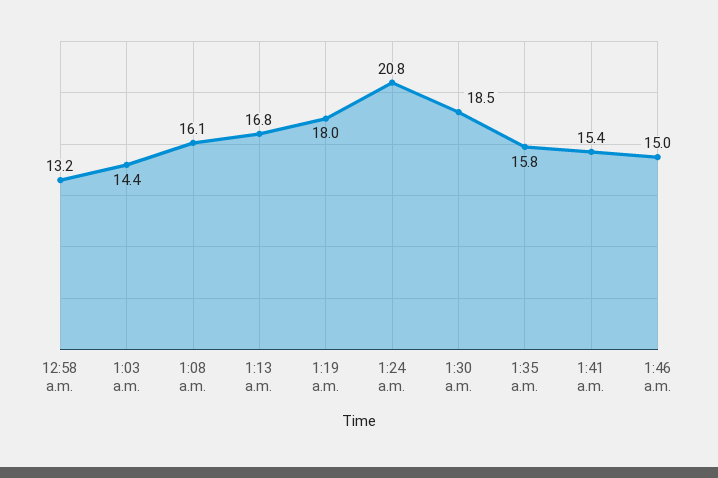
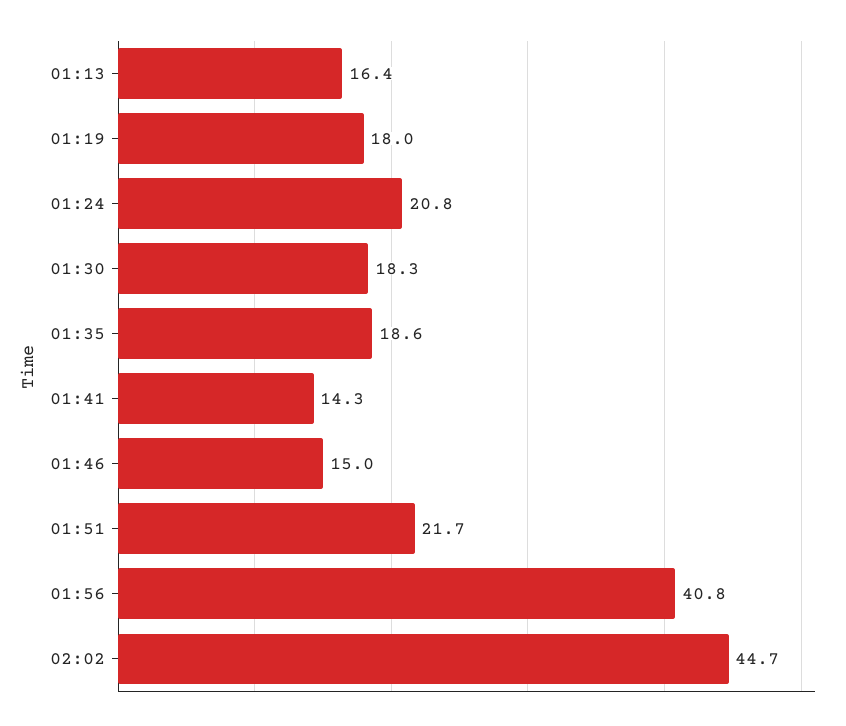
12:58 a.m.: 13.2 -> none
1:03 a.m.: 14.4 -> none
1:08 a.m.: 16.1 -> none
1:13 a.m.: 16.8 -> 16.4
1:30 a.m.: 18.5 -> 18.3
1:35 a.m.: 15.8 -> 18.6
1:41 a.m.: 15.4 -> 14.3
01:51: none -> 21.7
01:56: none -> 40.8
02:02: none -> 44.7

